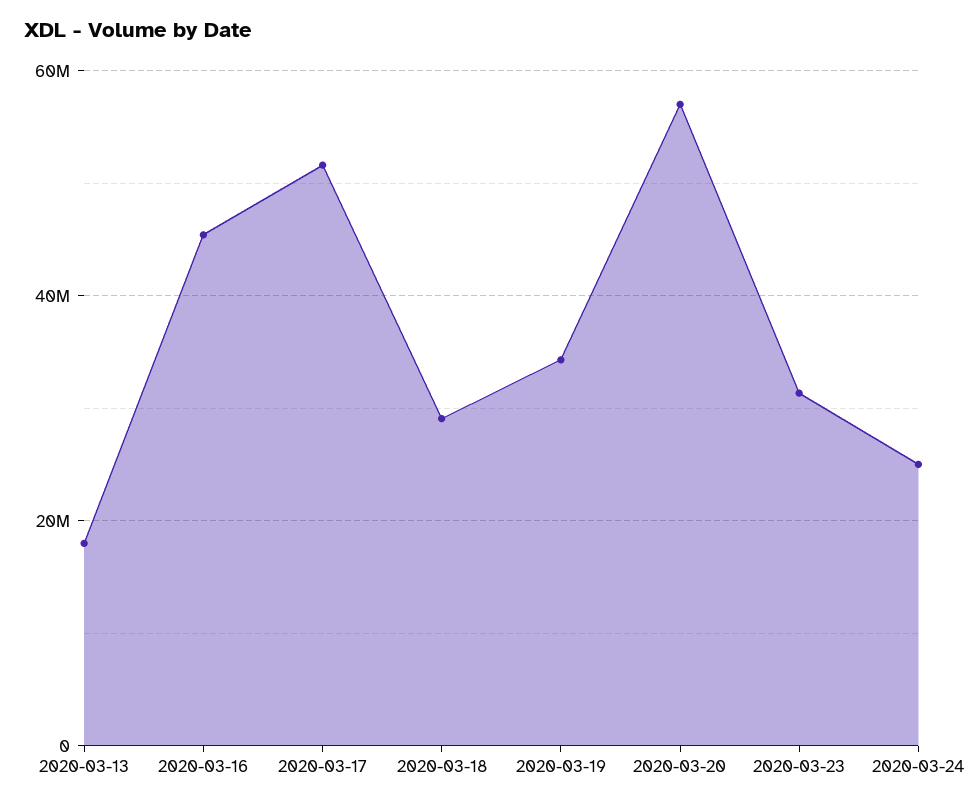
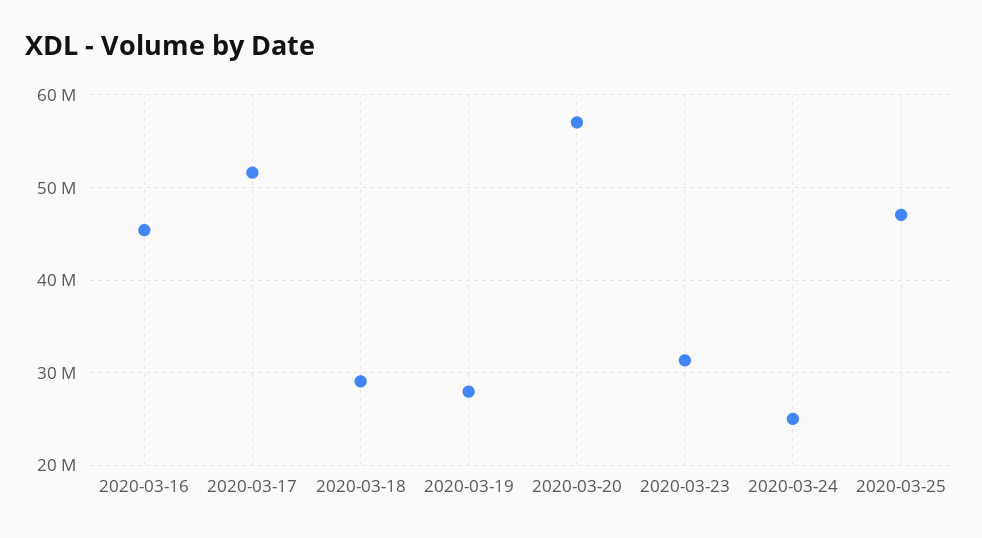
2020-03-13: 18000000 -> none
2020-03-19: 34000000 -> 28000000
2020-03-25: none -> 47000000

